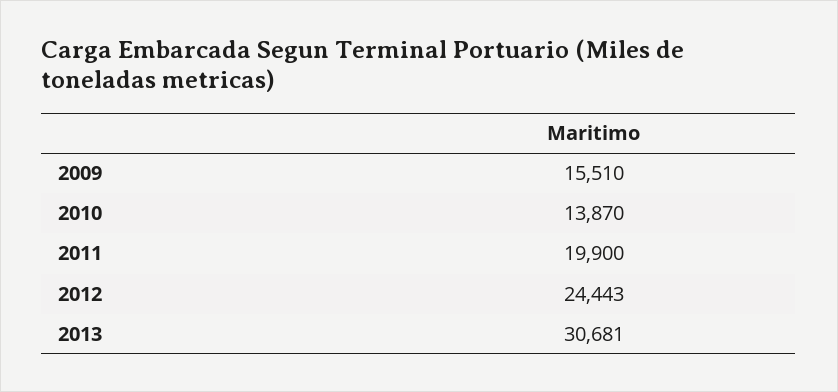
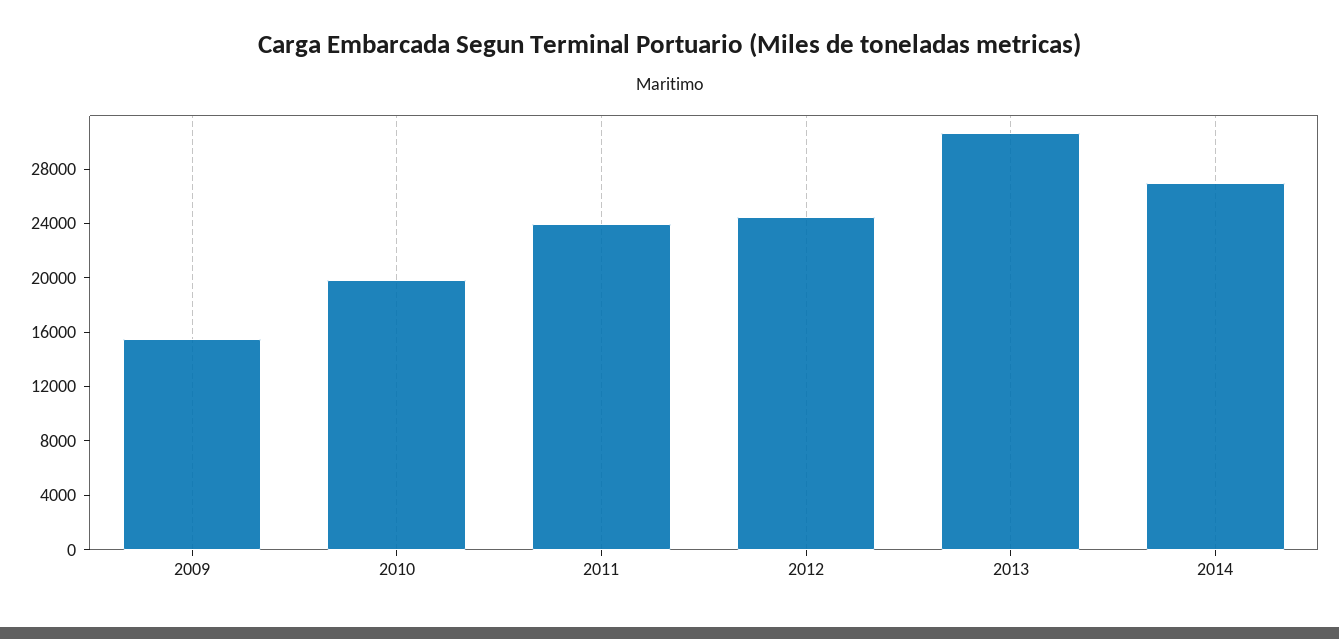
2010: 13870 -> 20000
2011: 19900 -> 24000
2014: none -> 27000

